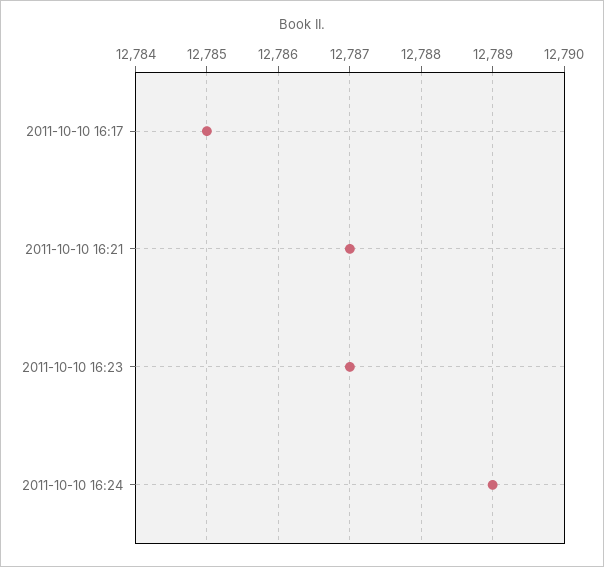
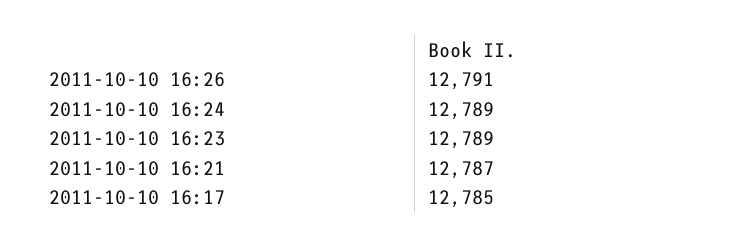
2011-10-10 16:23: 12787 -> 12789
2011-10-10 16:26: none -> 12791

